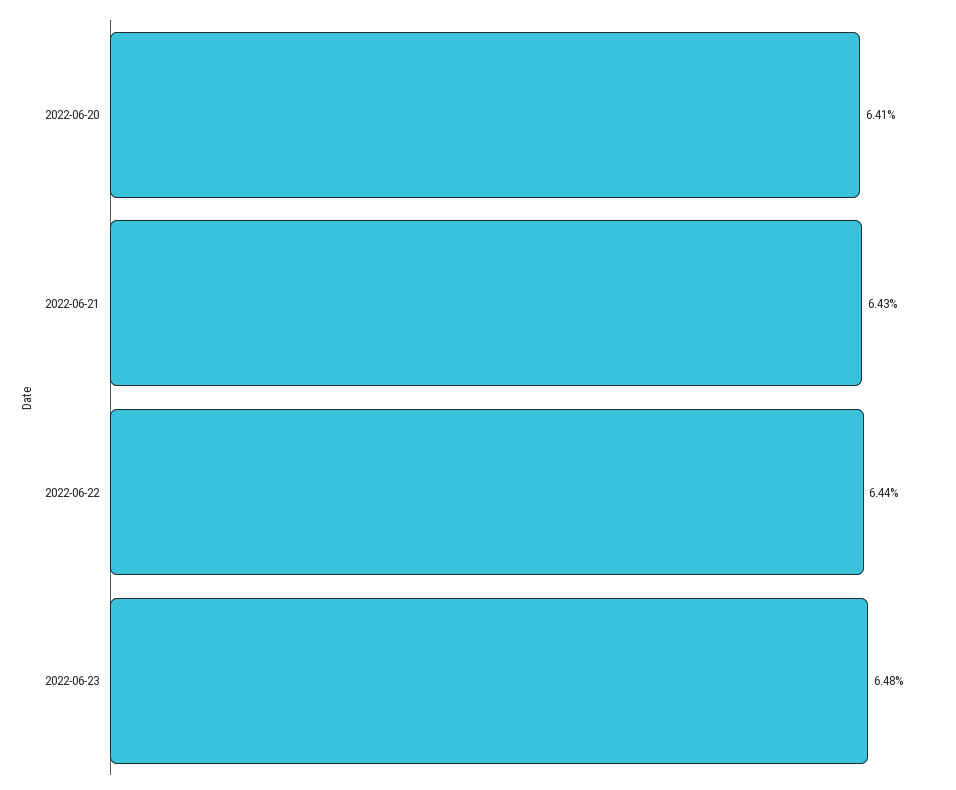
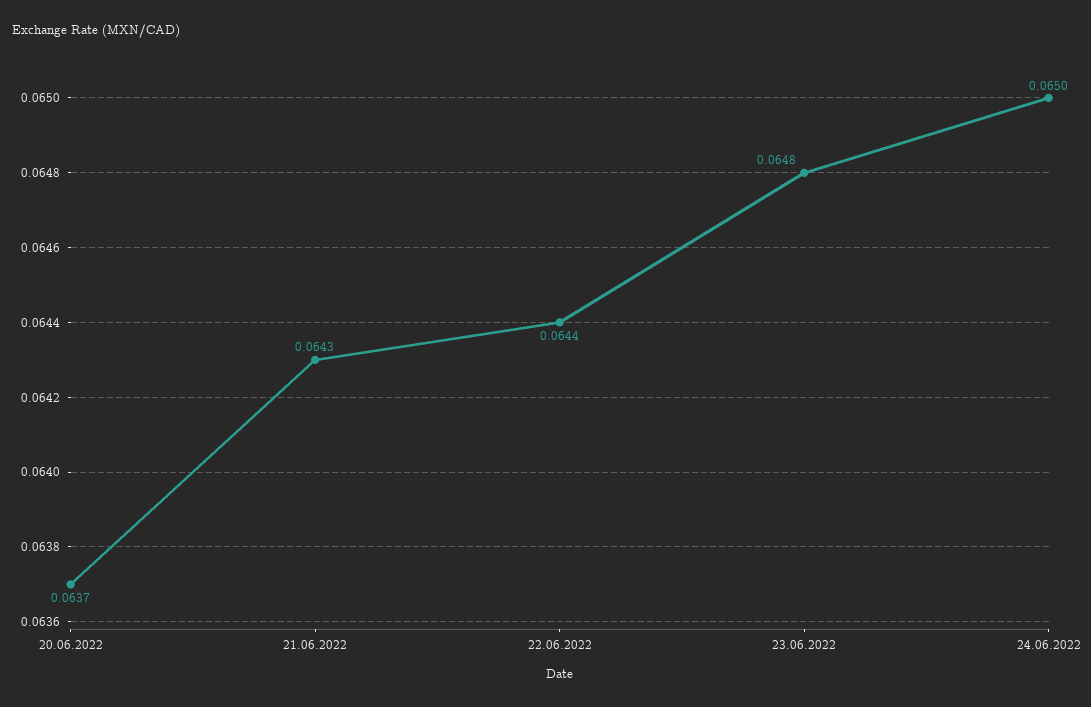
2022-06-20: 0.0641 -> 0.0637
24.06.2022: none -> 0.065

